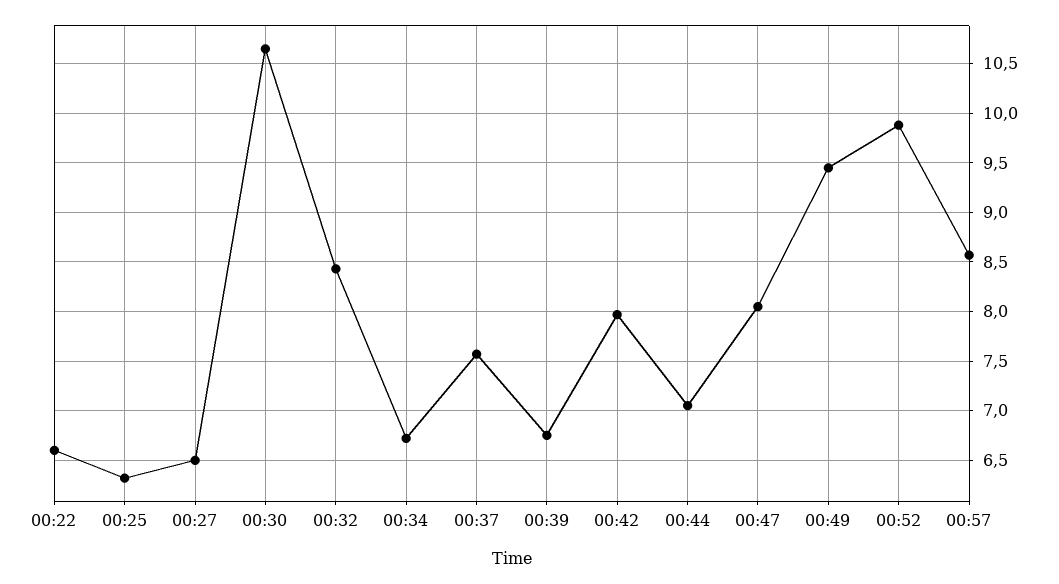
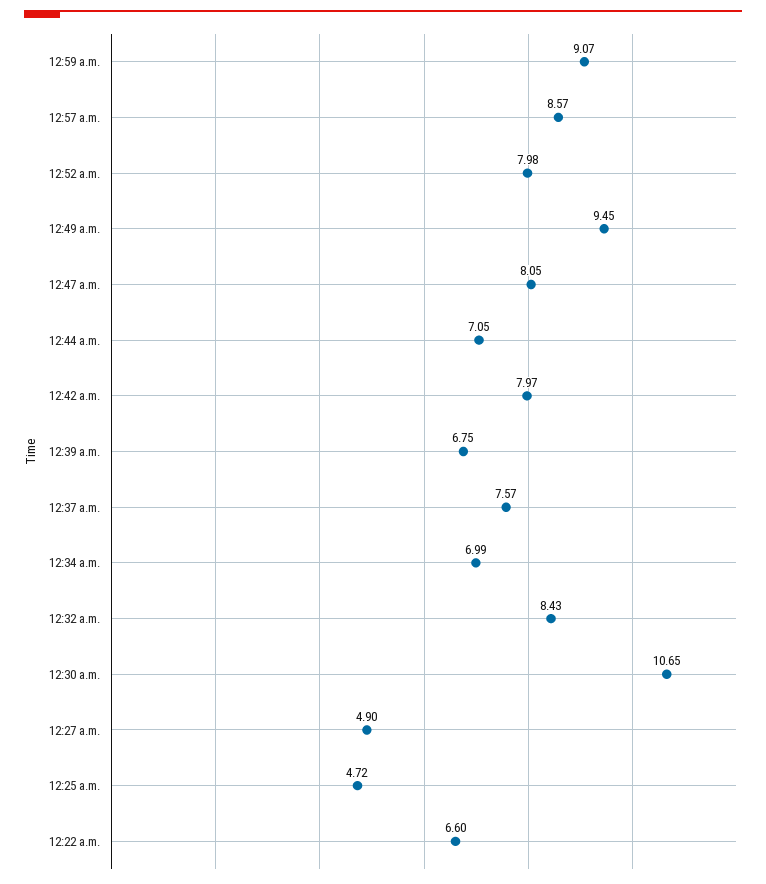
00:25: 6.3 -> 4.72
00:27: 6.5 -> 4.9
00:34: 6.7 -> 6.99
00:52: 9.9 -> 7.98
12:59 a.m.: none -> 9.07

